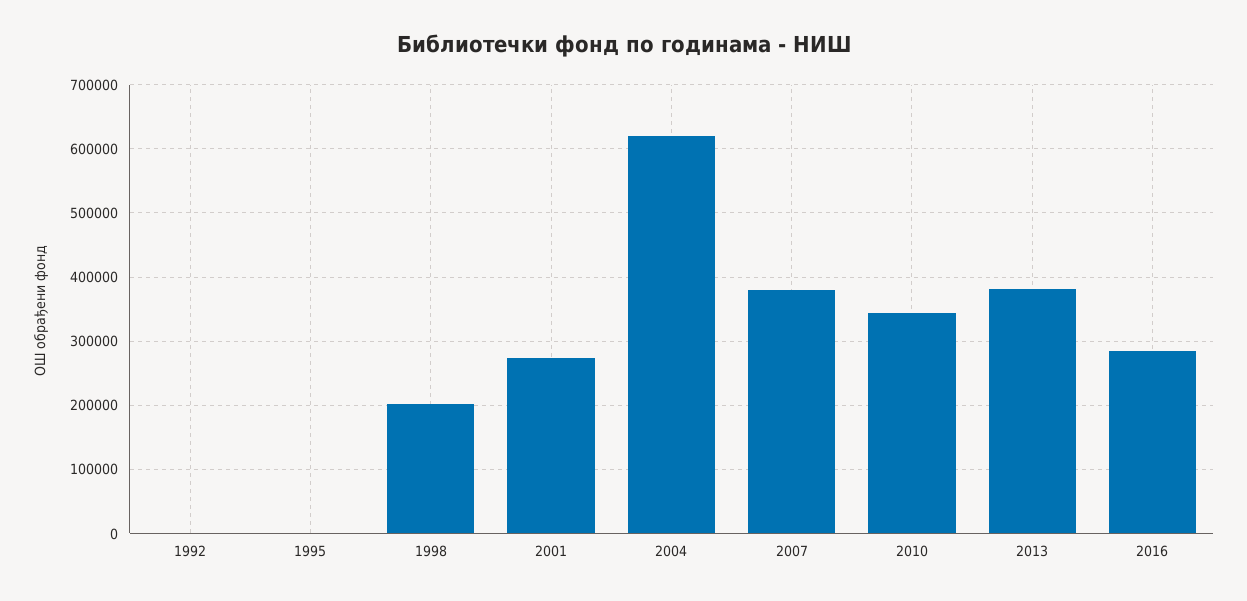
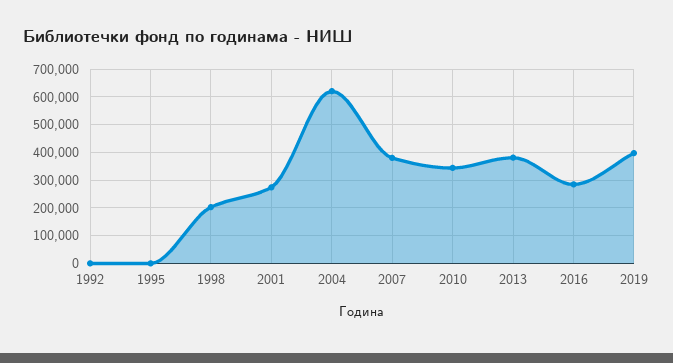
2019: none -> 400000

